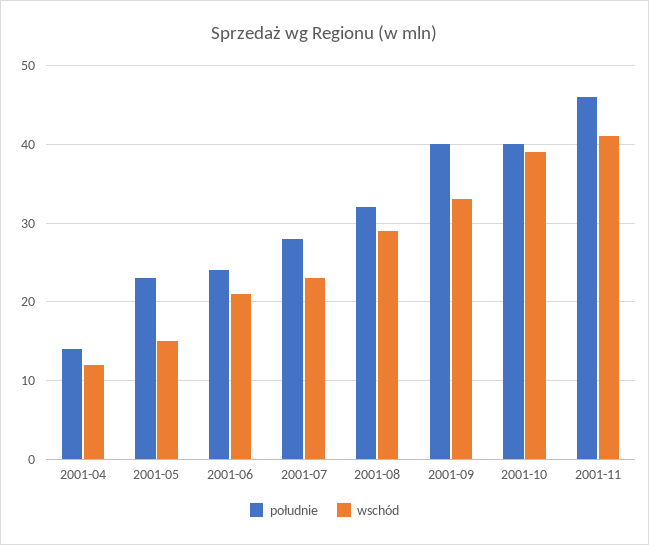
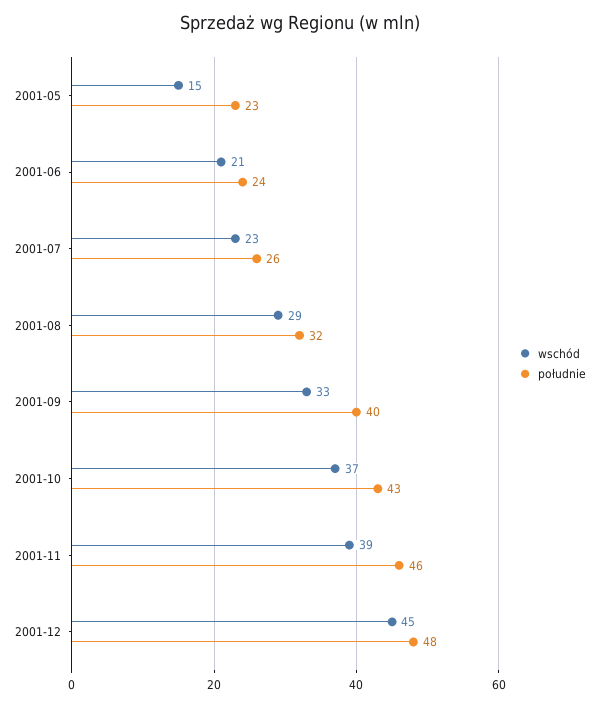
południe, 2001-04: 14 -> none
wschód, 2001-04: 12 -> none
południe, 2001-07: 28 -> 26
południe, 2001-10: 40 -> 43
wschód, 2001-10: 39 -> 37
wschód, 2001-11: 41 -> 39
wschód, 2001-12: none -> 45
południe, 2001-12: none -> 48

